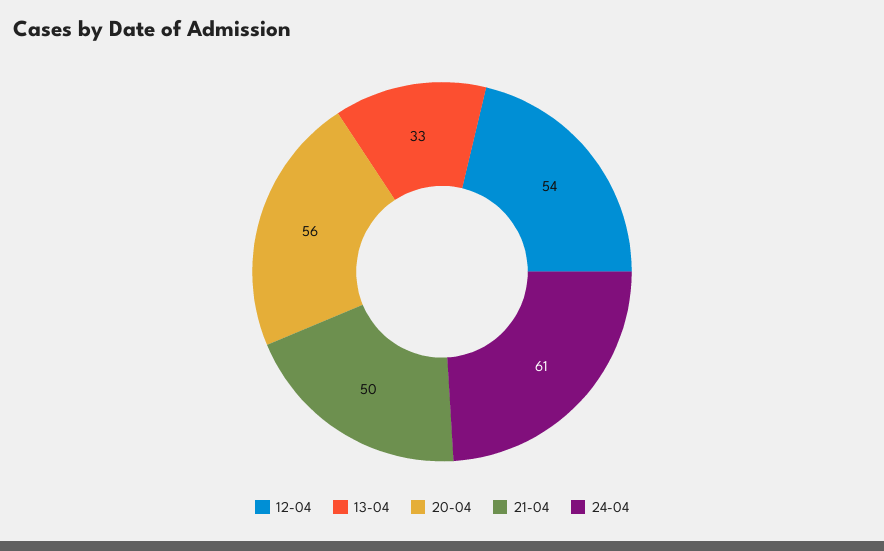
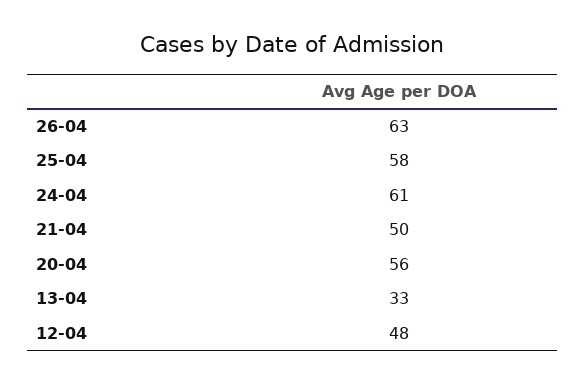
12-04: 54 -> 48
26-04: none -> 63
25-04: none -> 58

